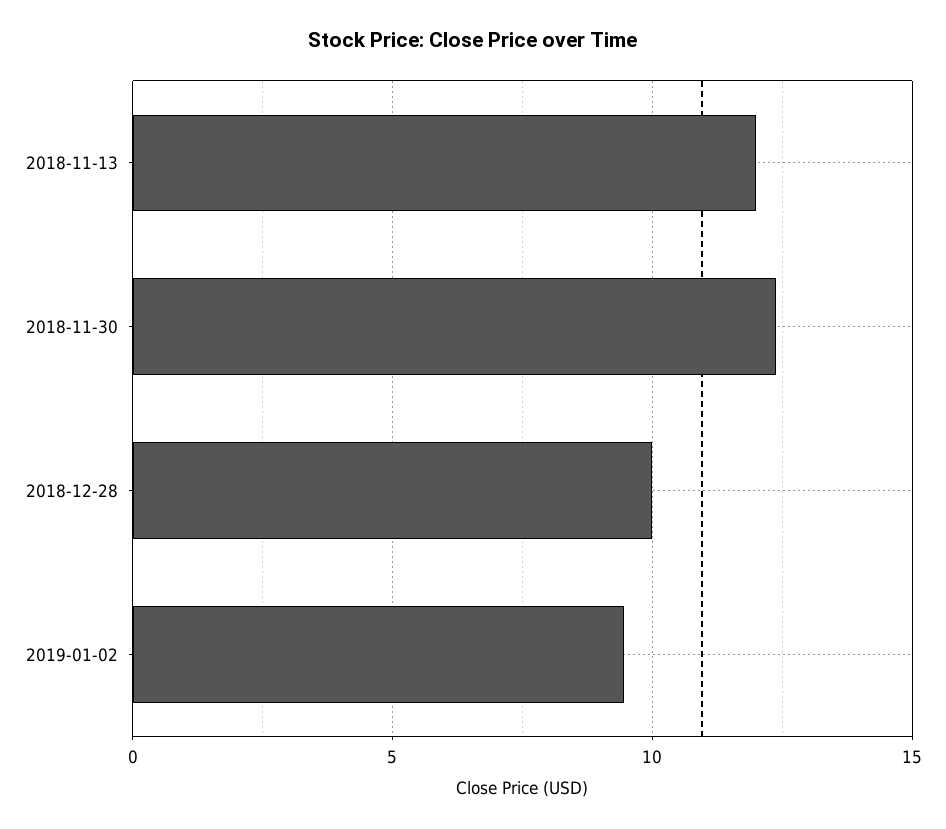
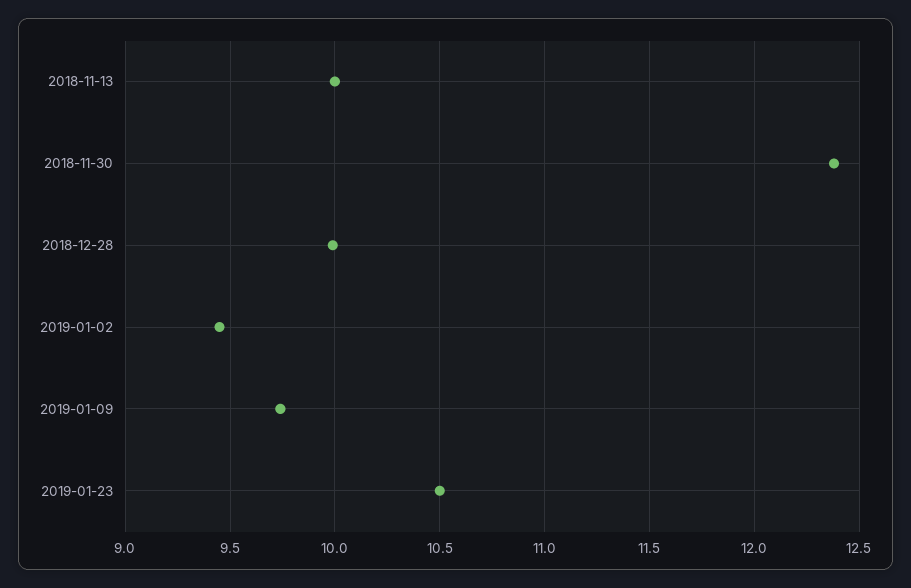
2018-11-13: 12 -> 10
2019-01-09: none -> 9.75
2019-01-23: none -> 10.5

